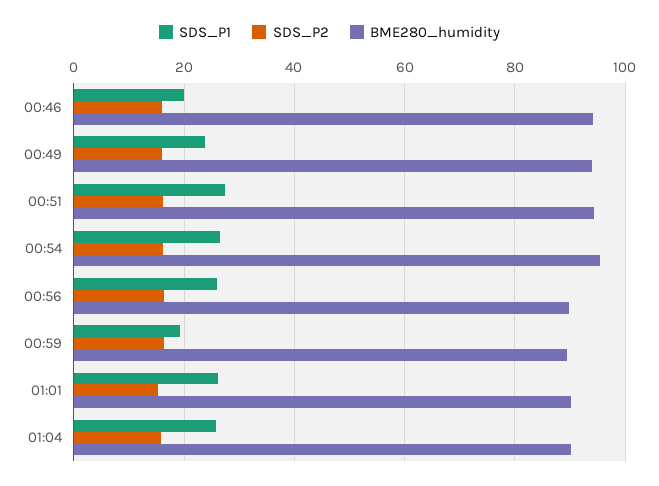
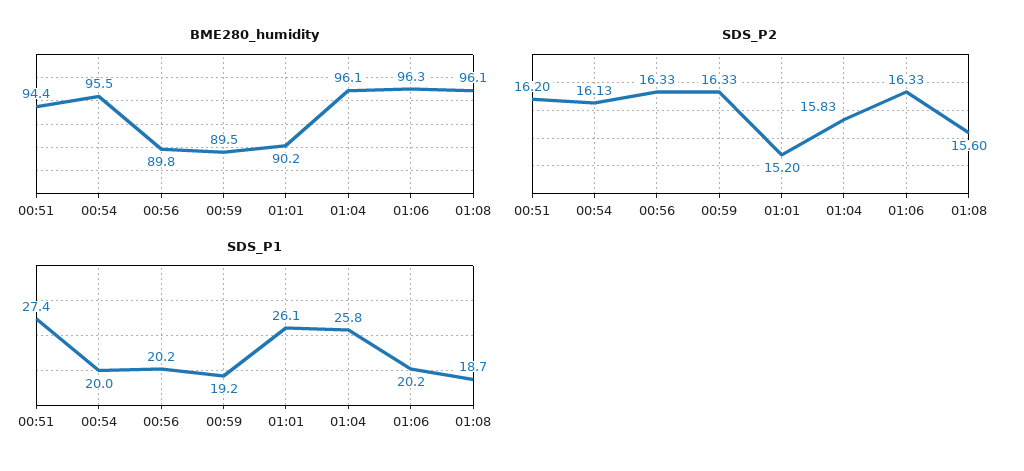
SDS_P1, 00:46: 20 -> none
SDS_P2, 00:46: 16 -> none
BME280_humidity, 00:46: 94 -> none
SDS_P1, 00:49: 24 -> none
SDS_P2, 00:49: 16 -> none
BME280_humidity, 00:49: 94 -> none
SDS_P1, 00:54: 26 -> 20
SDS_P1, 00:56: 26 -> 20.2
BME280_humidity, 01:04: 90 -> 96.1
BME280_humidity, 01:06: none -> 96.3
BME280_humidity, 01:08: none -> 96.1
SDS_P2, 01:06: none -> 16.33
SDS_P2, 01:08: none -> 15.6
SDS_P1, 01:06: none -> 20.2
SDS_P1, 01:08: none -> 18.7

